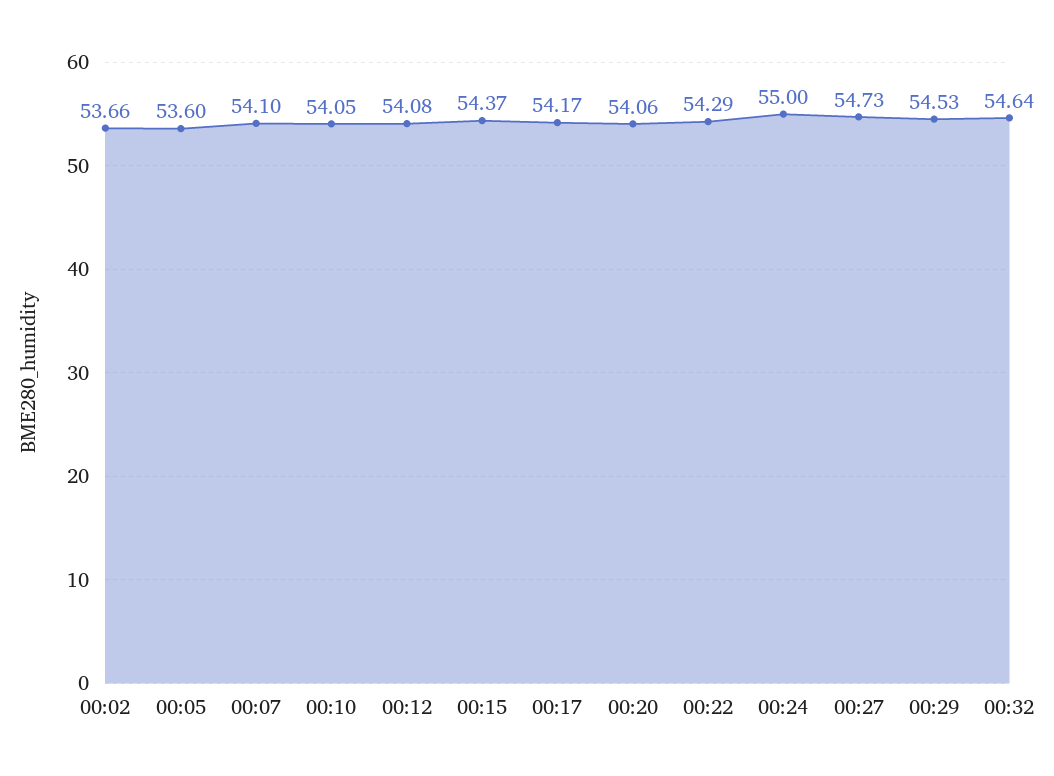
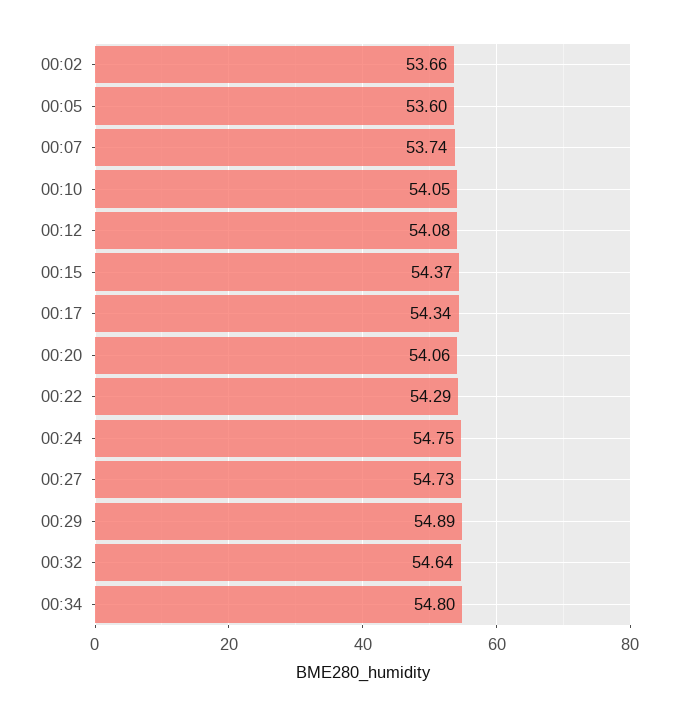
00:07: 54.1 -> 53.74
00:17: 54.17 -> 54.34
00:24: 55 -> 54.75
00:29: 54.53 -> 54.89
00:34: none -> 54.8

